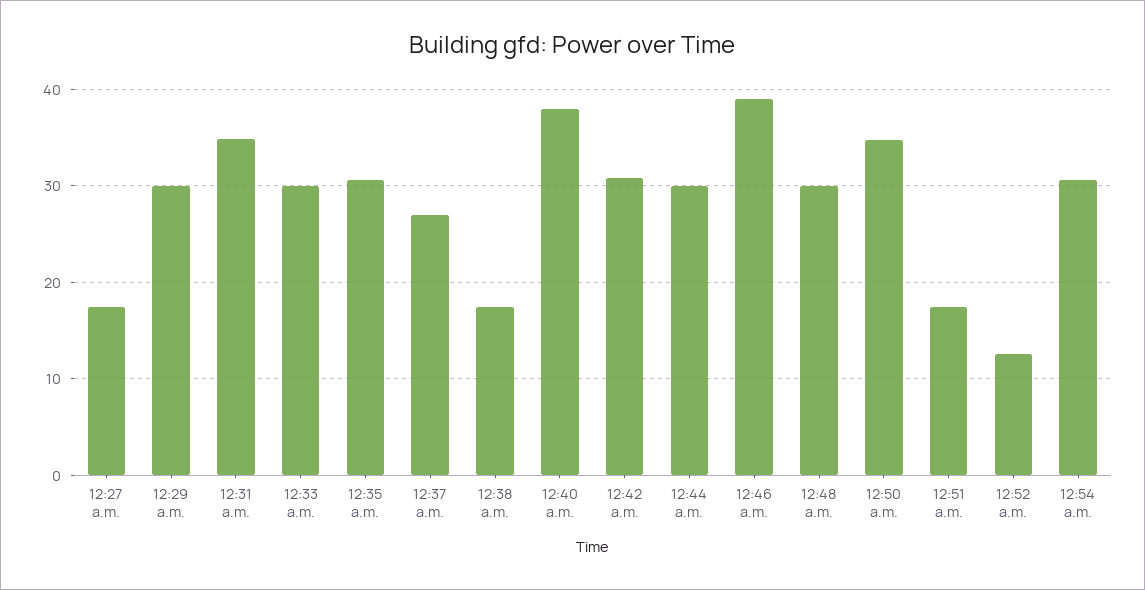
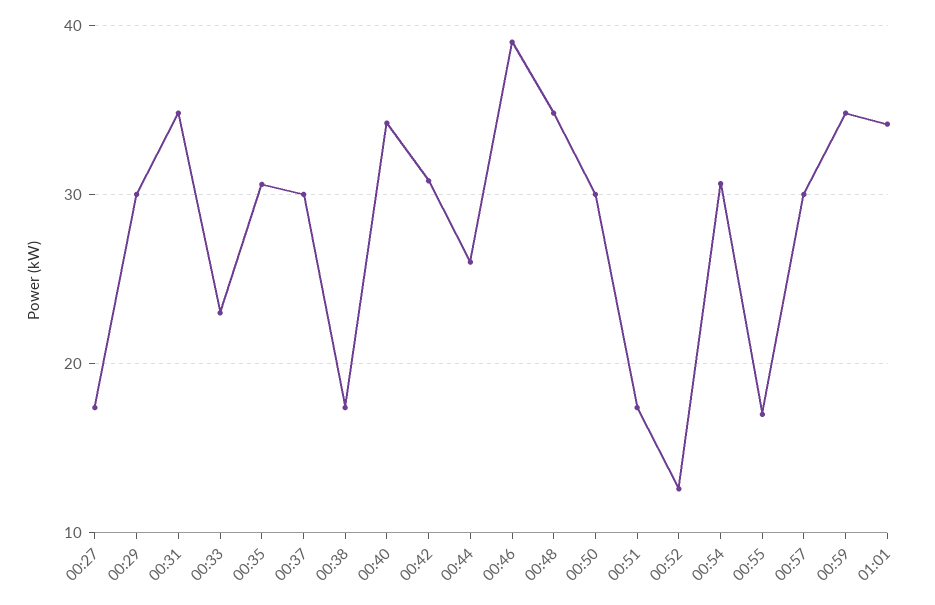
12:33 a.m.: 30 -> 23
12:37 a.m.: 27 -> 30
12:40 a.m.: 38 -> 34
12:44 a.m.: 30 -> 26
12:48 a.m.: 30 -> 35
12:50 a.m.: 35 -> 30
00:55: none -> 17
00:57: none -> 30
00:59: none -> 35
01:01: none -> 34

